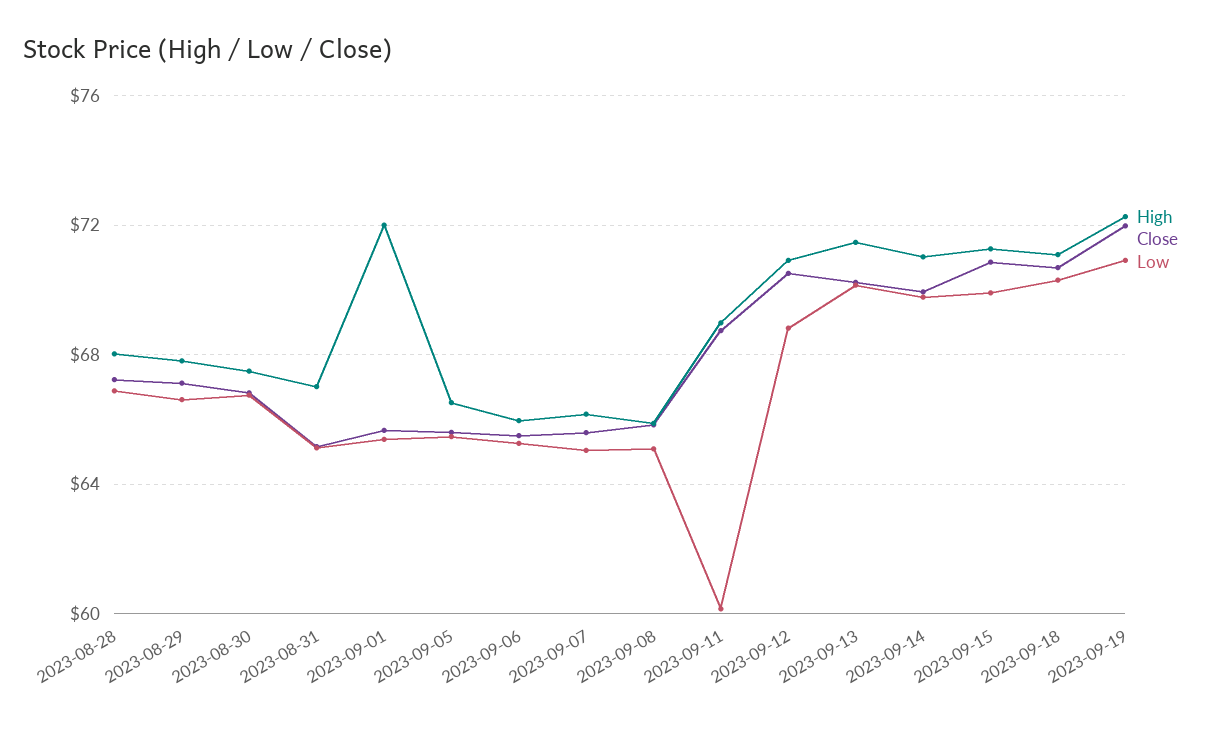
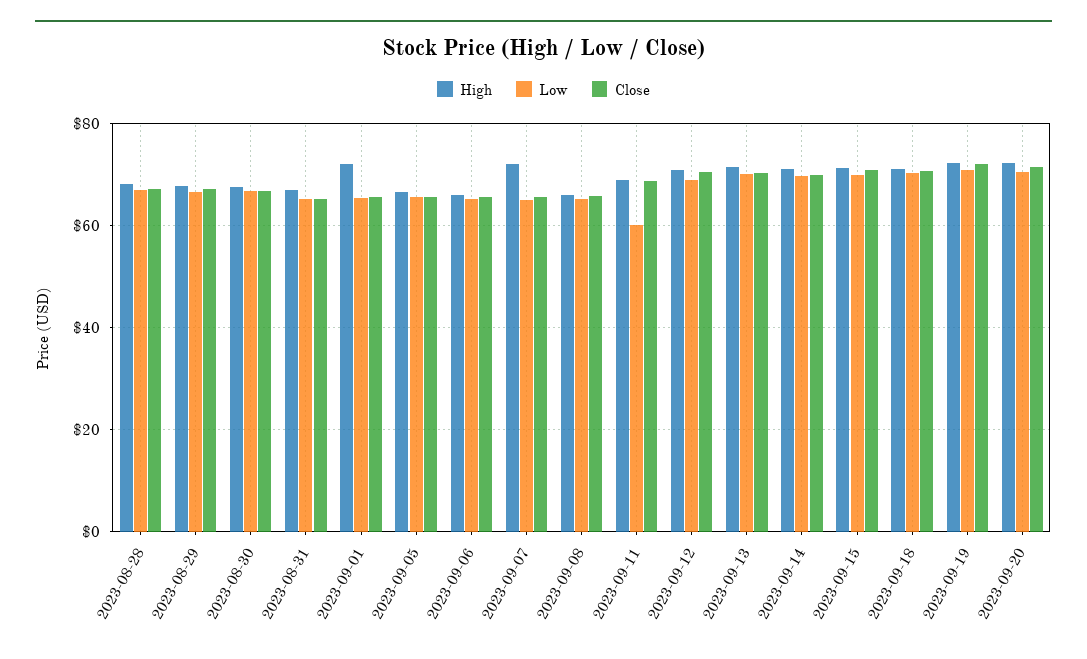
High, 2023-09-07: 66 -> 72
High, 2023-09-20: none -> 72
Low, 2023-09-20: none -> 70
Close, 2023-09-20: none -> 72

